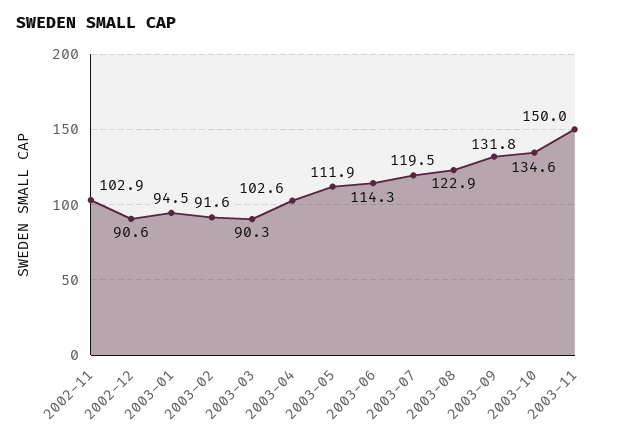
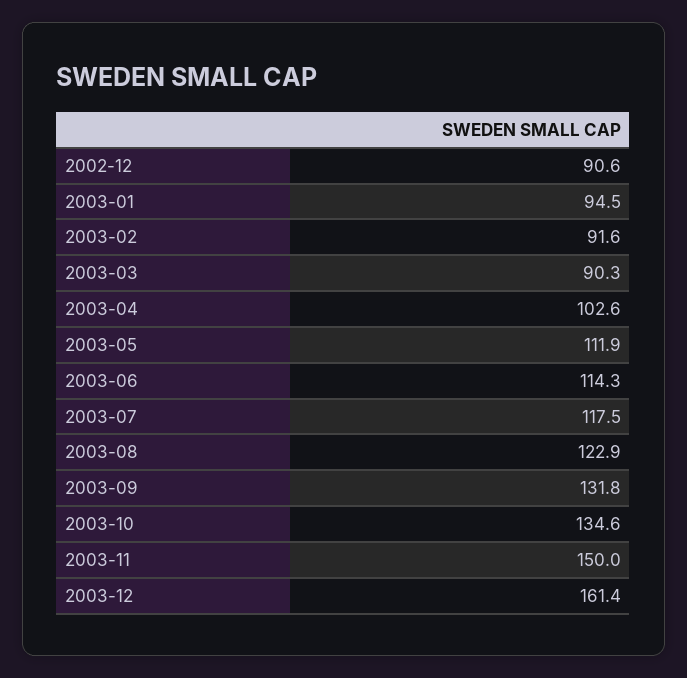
2002-11: 102.9 -> none
2003-07: 119.5 -> 117.5
2003-12: none -> 161.4

